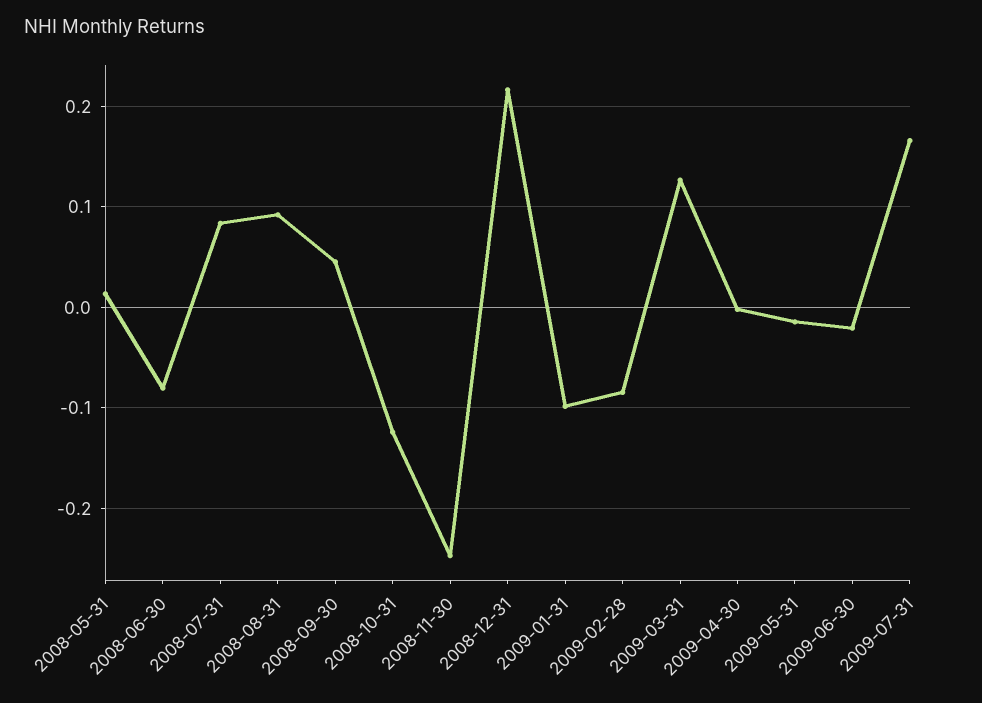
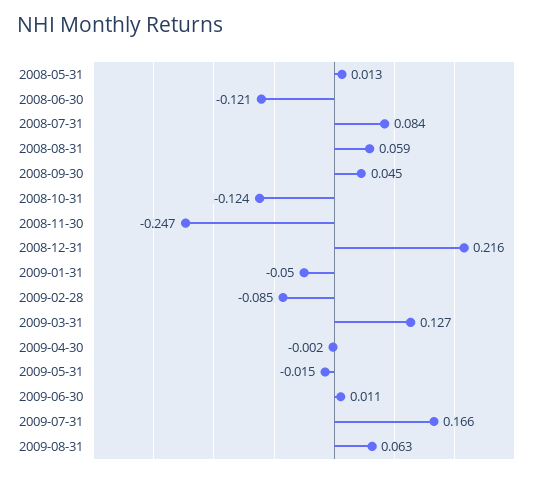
2008-06-30: -0.08 -> -0.121
2008-08-31: 0.09 -> 0.059
2009-01-31: -0.1 -> -0.05
2009-06-30: -0.02 -> 0.011
2009-08-31: none -> 0.063

